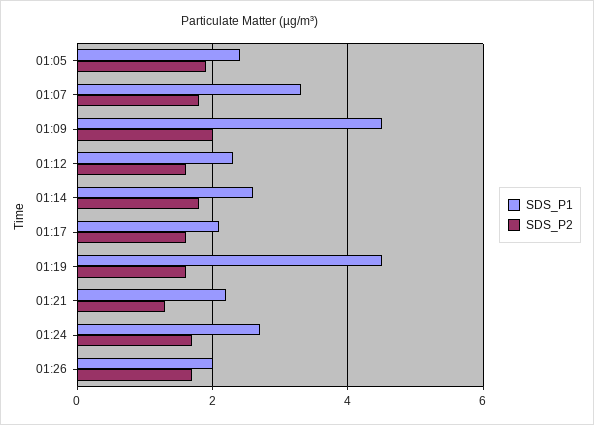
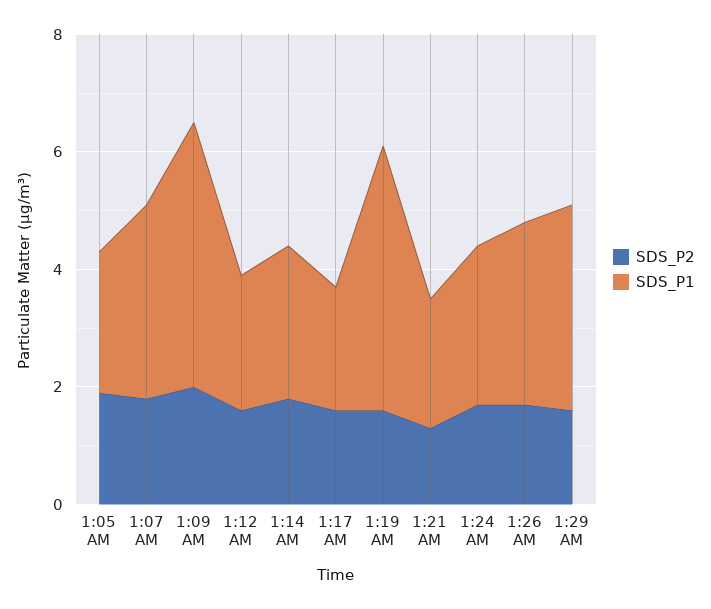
SDS_P1, 01:26: 2 -> 3
SDS_P2, 1:29 AM: none -> 1.5
SDS_P1, 1:29 AM: none -> 3.5

